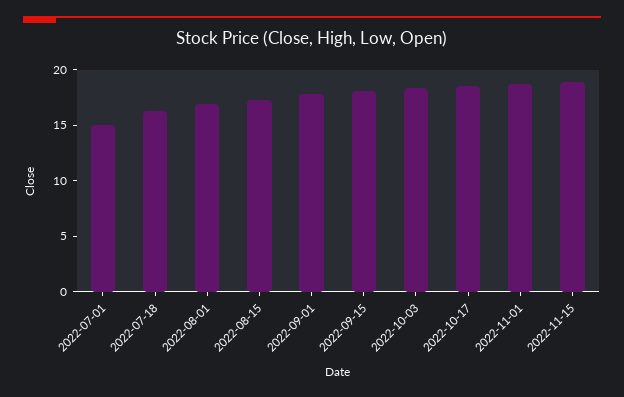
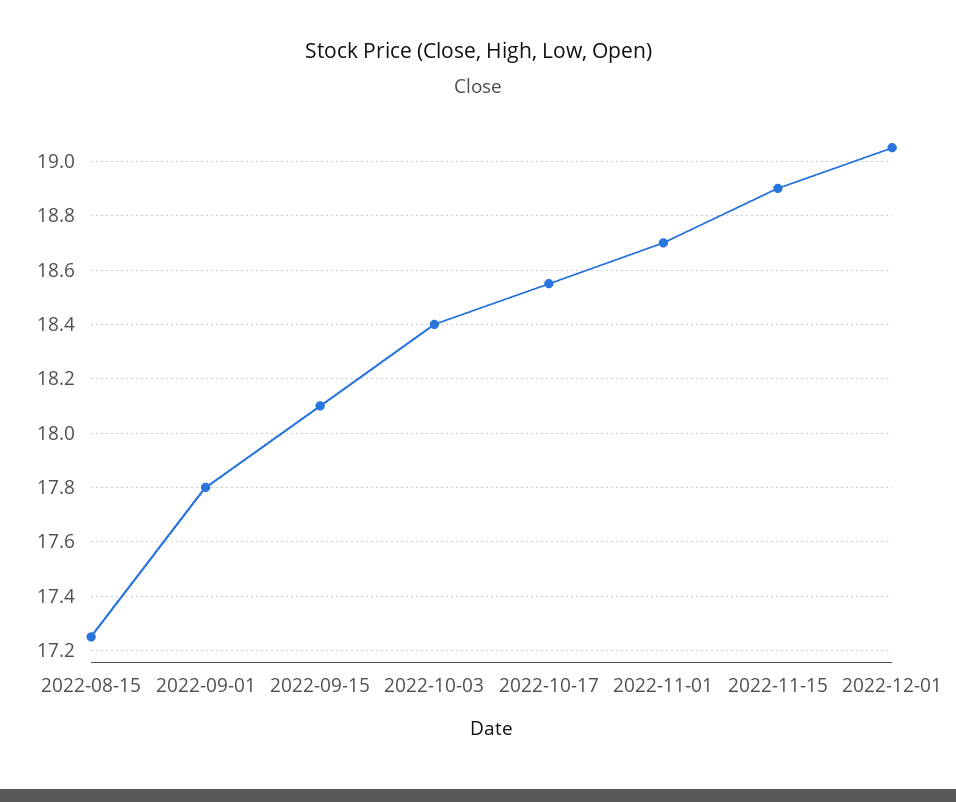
2022-07-01: 15 -> none
2022-07-18: 16 -> none
2022-08-01: 17 -> none
2022-12-01: none -> 19.05

